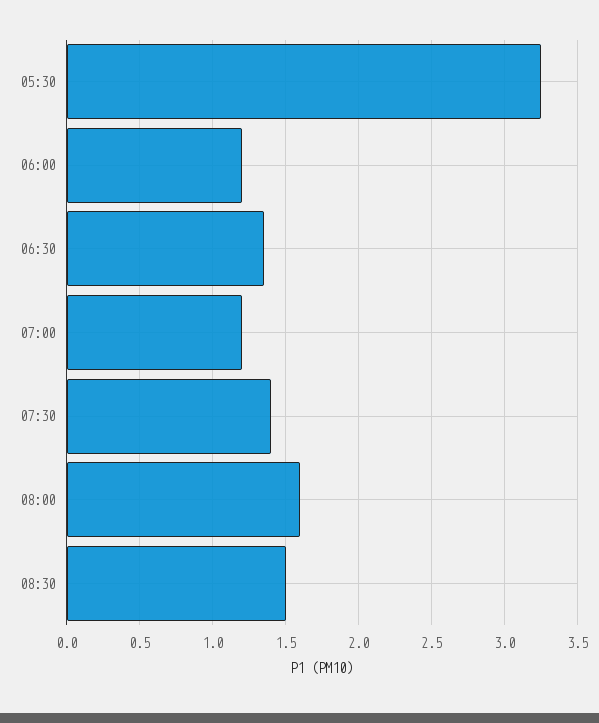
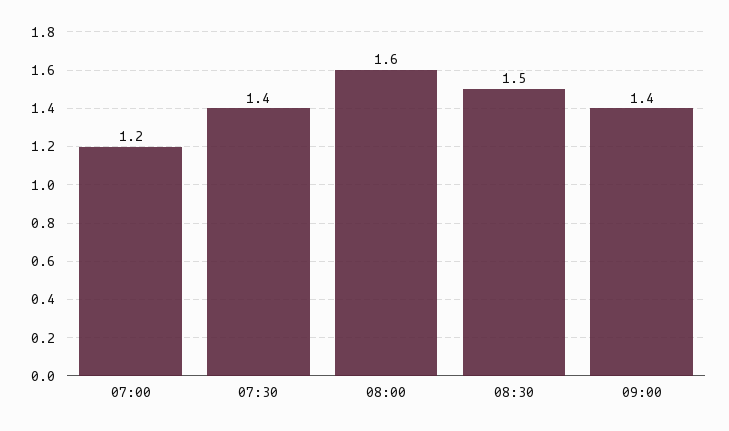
05:30: 3.25 -> none
06:00: 1.2 -> none
06:30: 1.35 -> none
09:00: none -> 1.4

